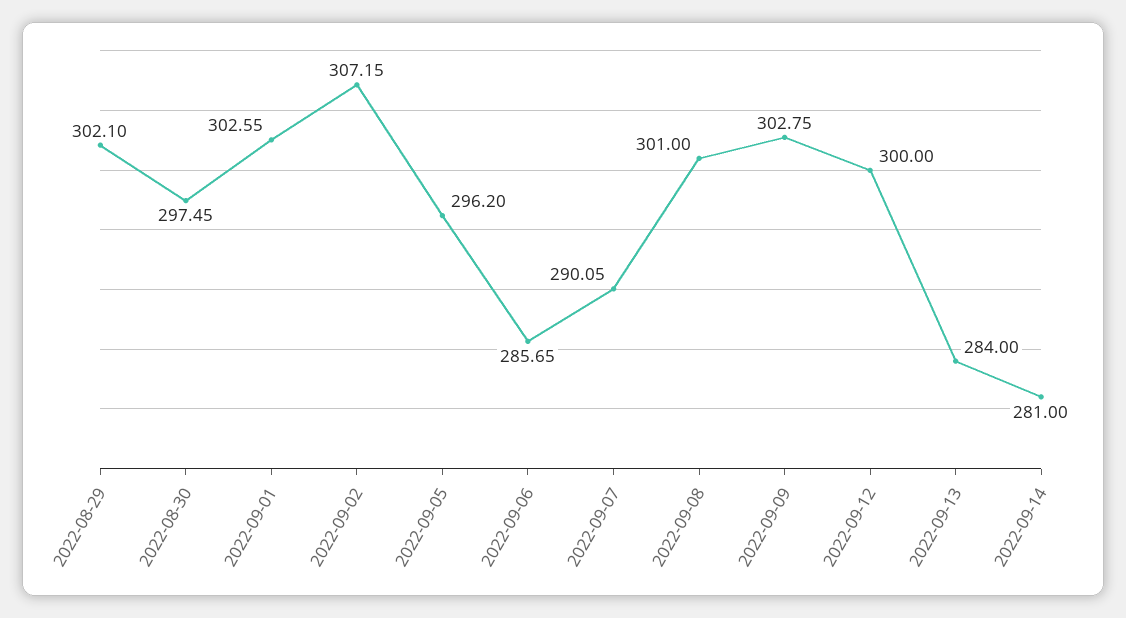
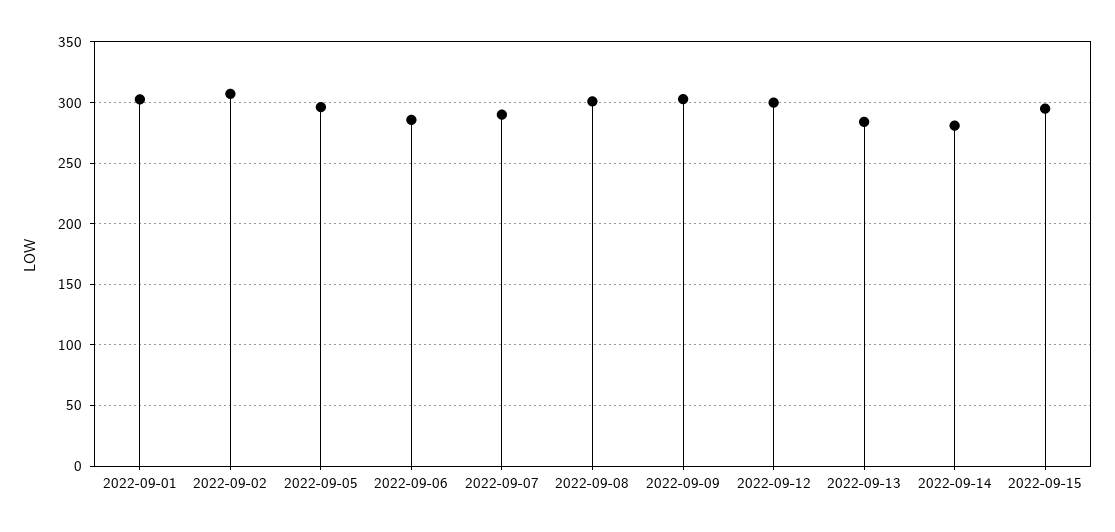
2022-08-29: 302.1 -> none
2022-08-30: 297.45 -> none
2022-09-15: none -> 295

